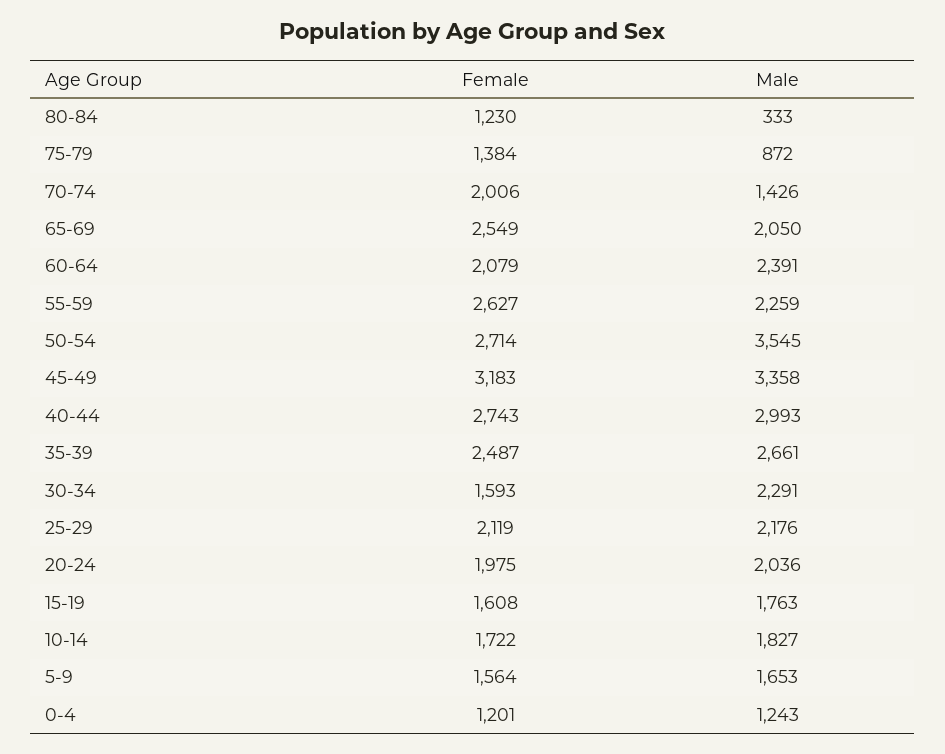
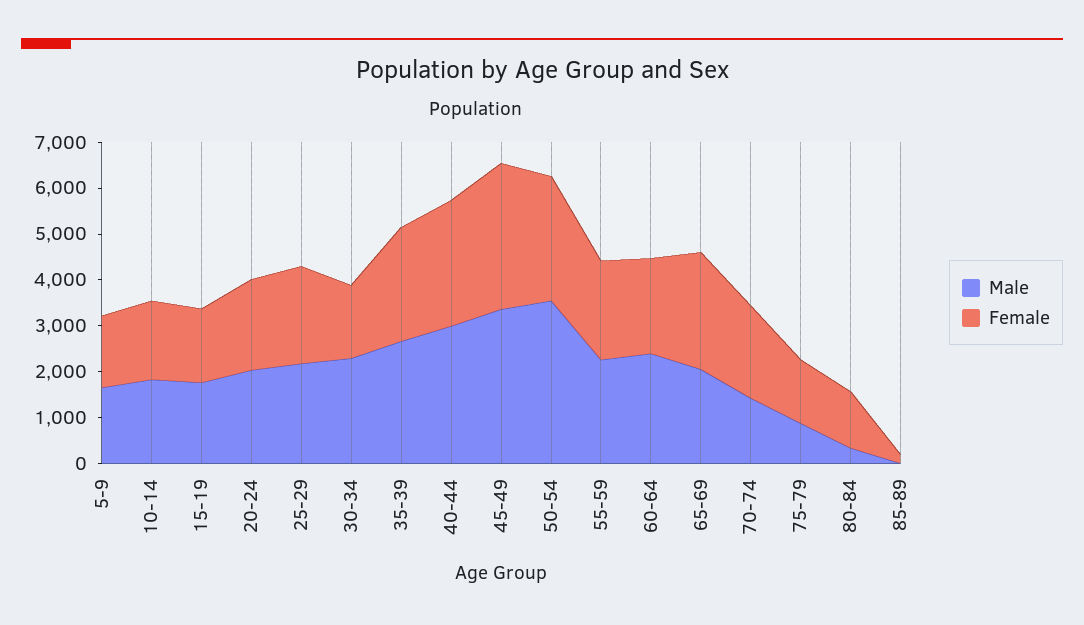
Female, 55-59: 2627 -> 2200
Female, 0-4: 1201 -> none
Male, 0-4: 1243 -> none
Male, 85-89: none -> 0
Female, 85-89: none -> 200

